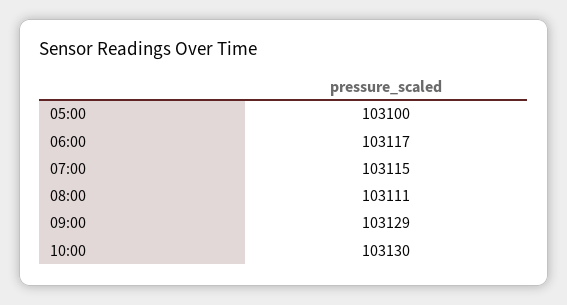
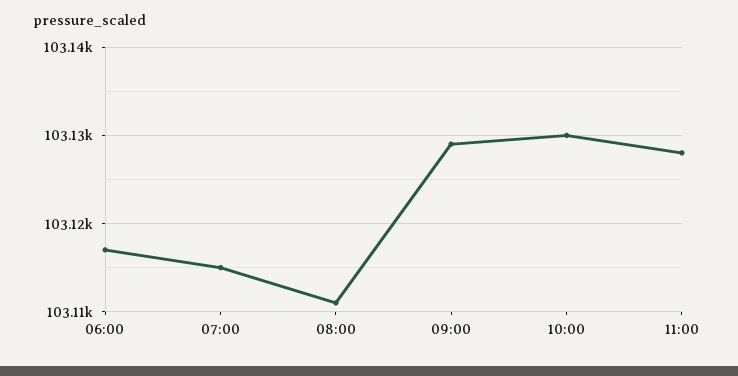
05:00: 103100 -> none
11:00: none -> 103128

